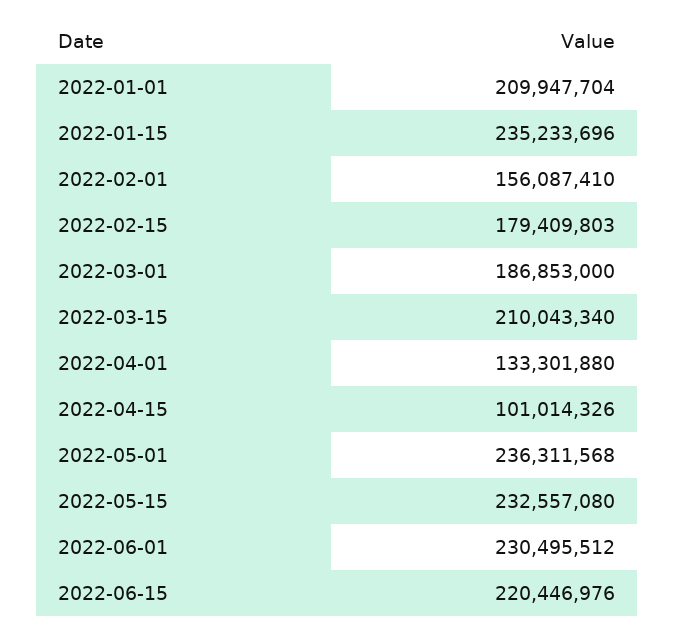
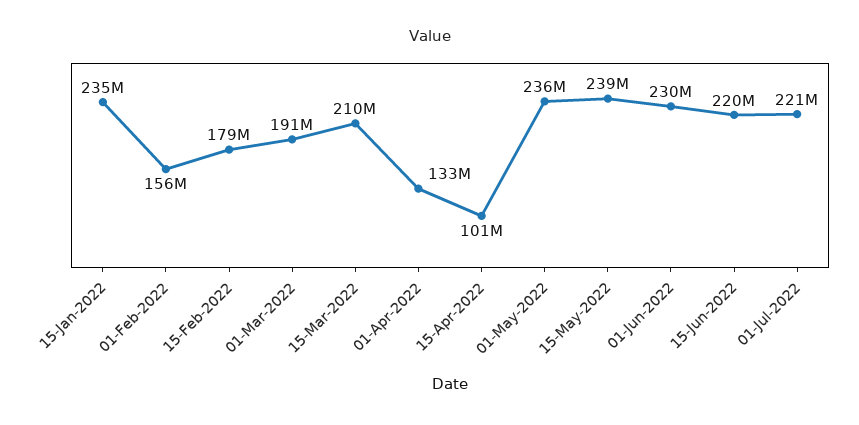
2022-01-01: 209947704 -> none
2022-03-01: 186853000 -> 191000000
2022-05-15: 232557080 -> 239000000
01-Jul-2022: none -> 221000000

